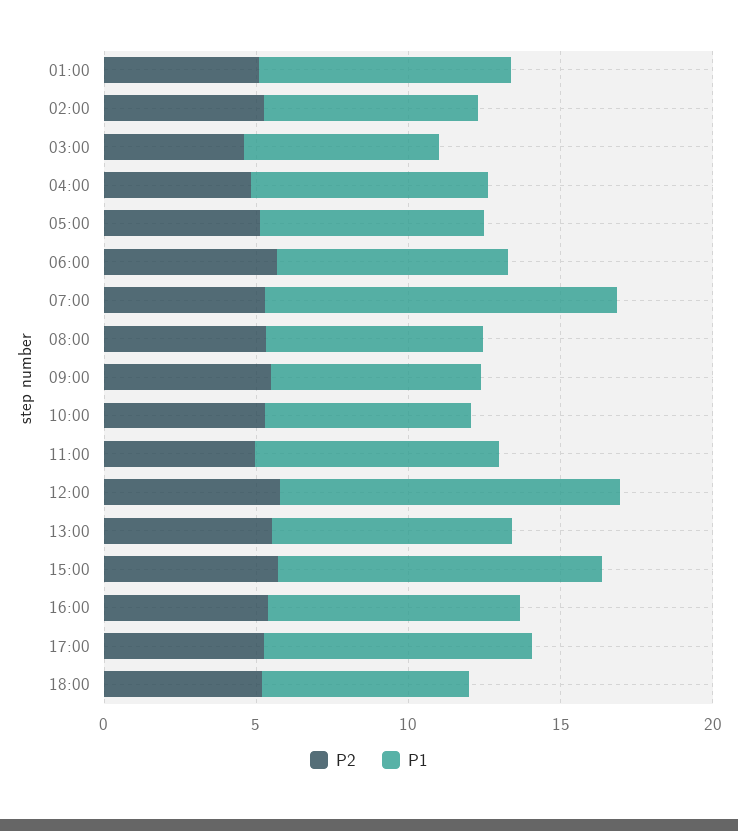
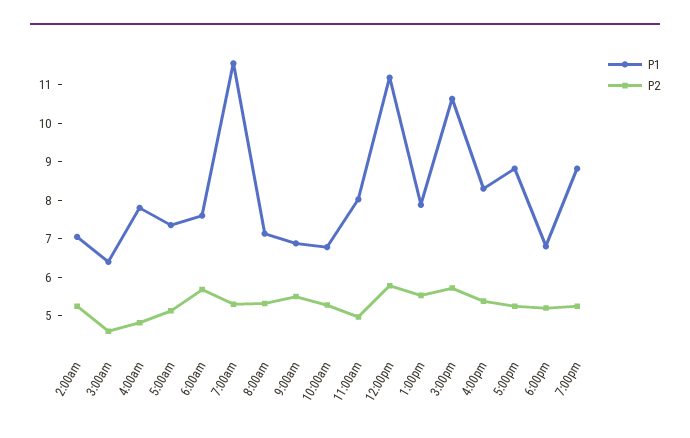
P2, 01:00: 5 -> none
P1, 01:00: 8 -> none
P1, 7:00pm: none -> 8.75
P2, 7:00pm: none -> 5.25

